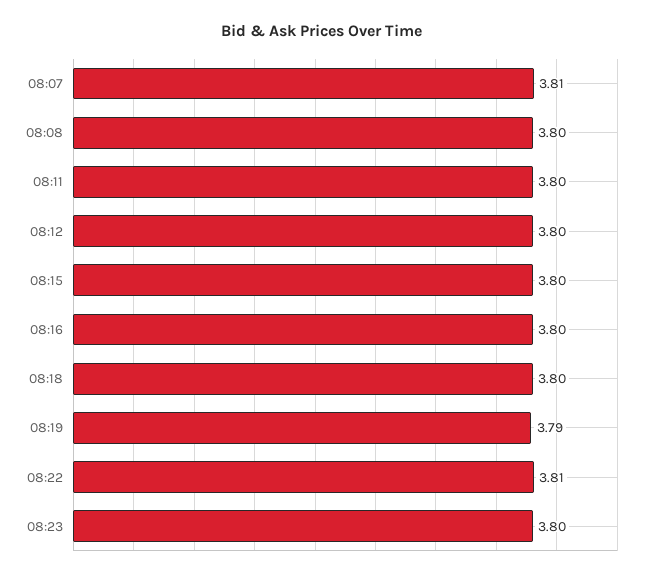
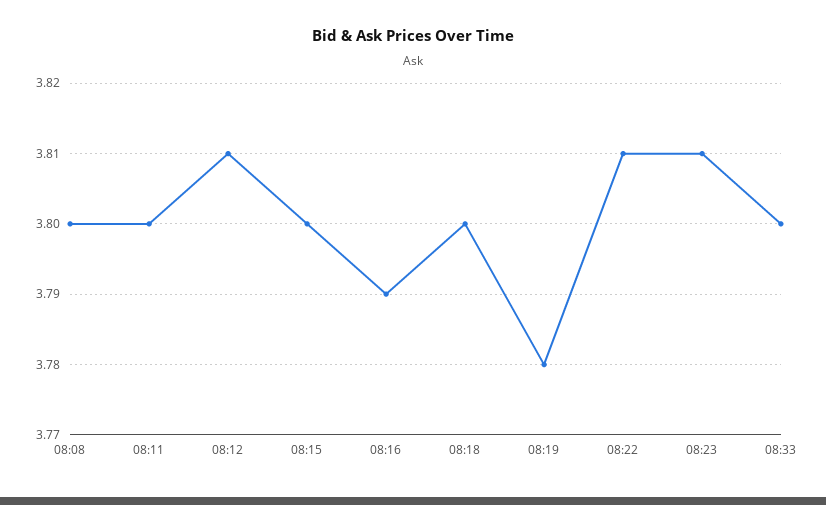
08:07: 3.81 -> none
08:12: 3.8 -> 3.81
08:16: 3.8 -> 3.79
08:19: 3.79 -> 3.78
08:23: 3.8 -> 3.81
08:33: none -> 3.8

